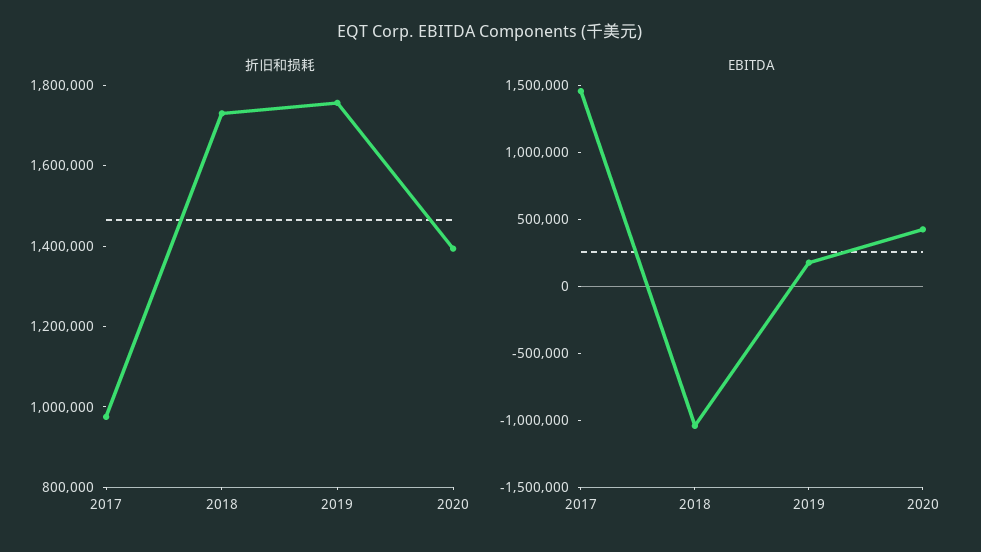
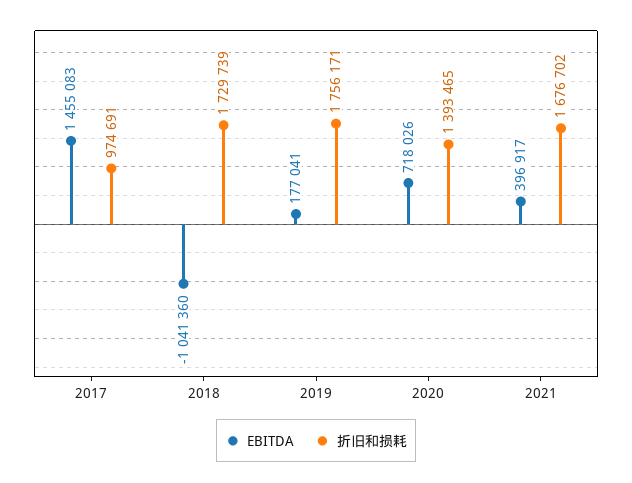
EBITDA, 2020: 400000 -> 718026
EBITDA, 2021: none -> 396917
折旧和损耗, 2021: none -> 1676702

